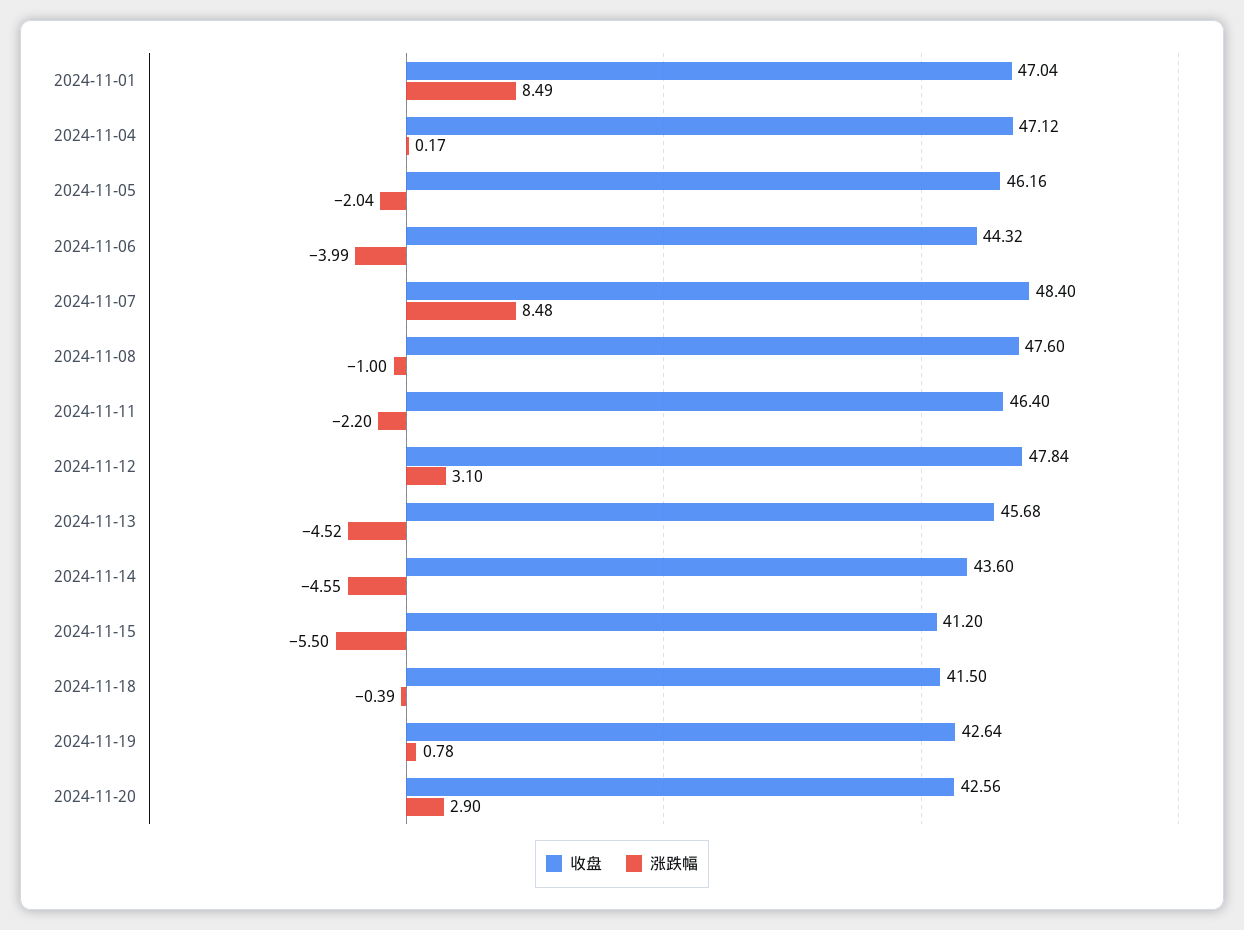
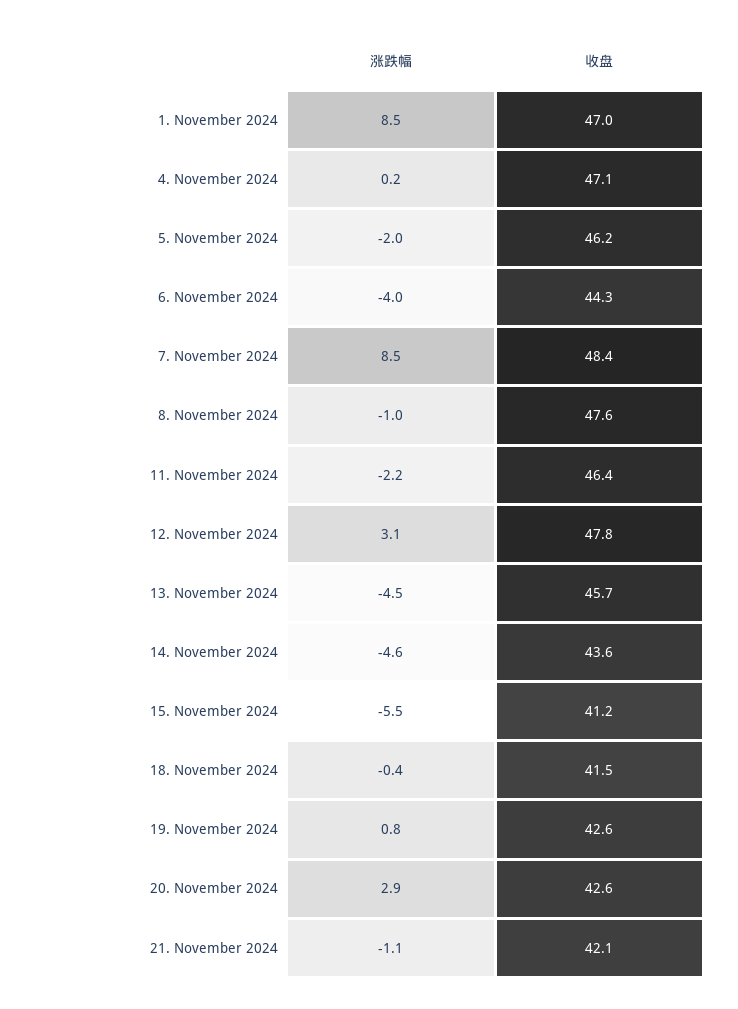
涨跌幅, 21. November 2024: none -> -1.1
收盘, 21. November 2024: none -> 42.1

